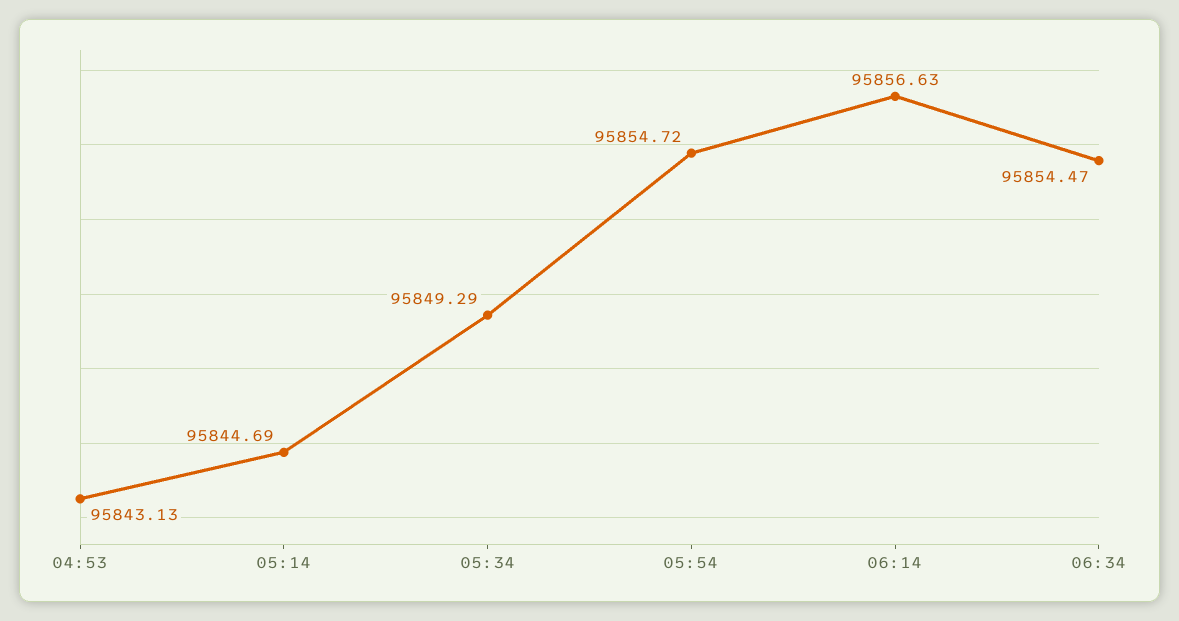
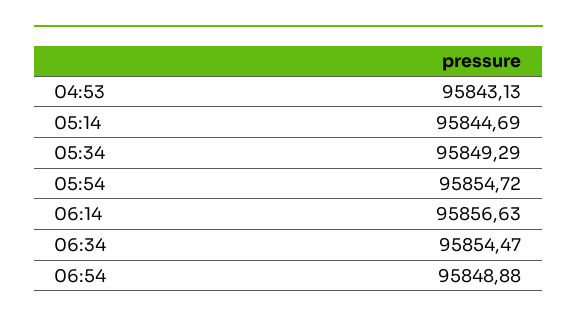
06:54: none -> 95848.88

